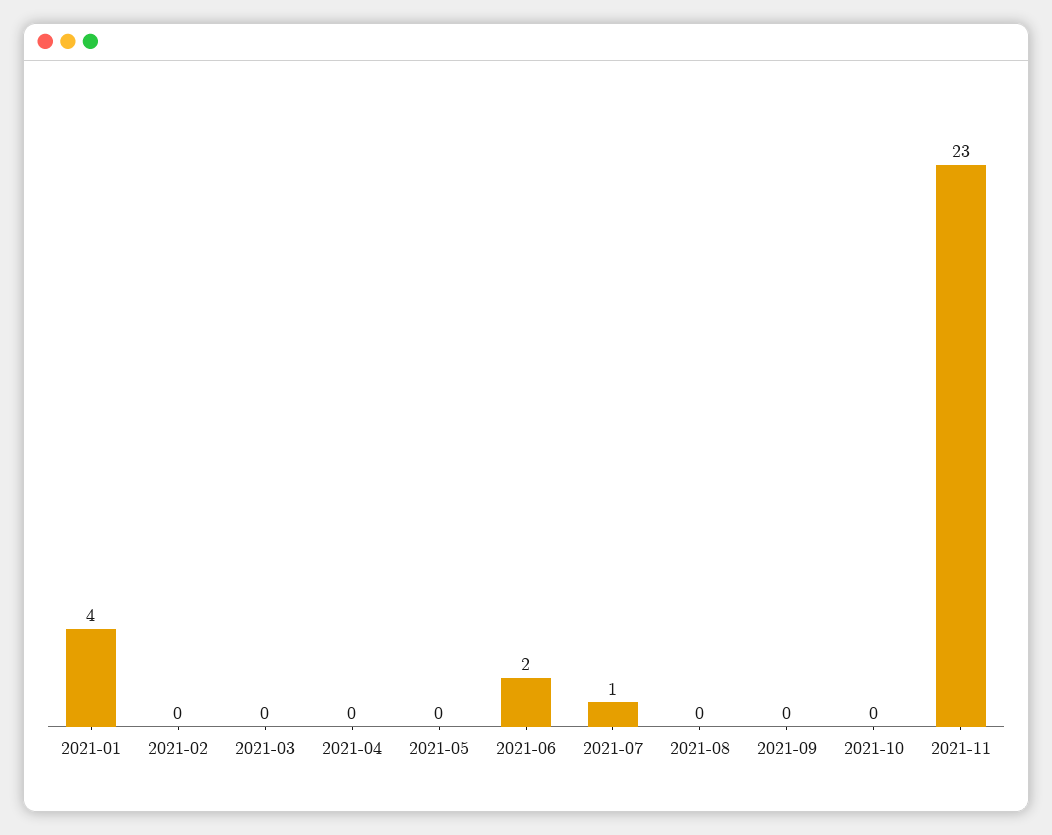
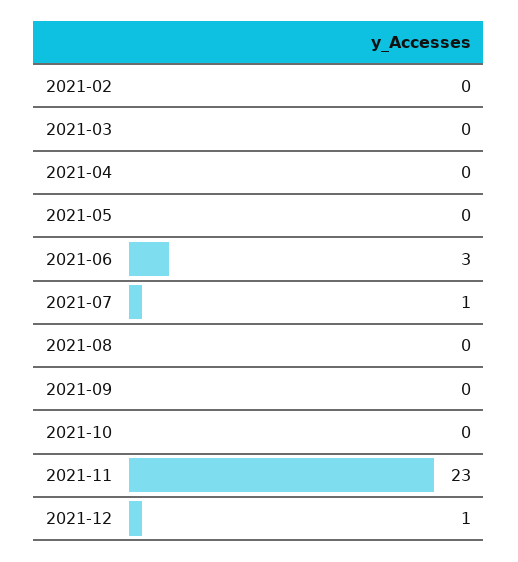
2021-01: 4 -> none
2021-06: 2 -> 3
2021-12: none -> 1

